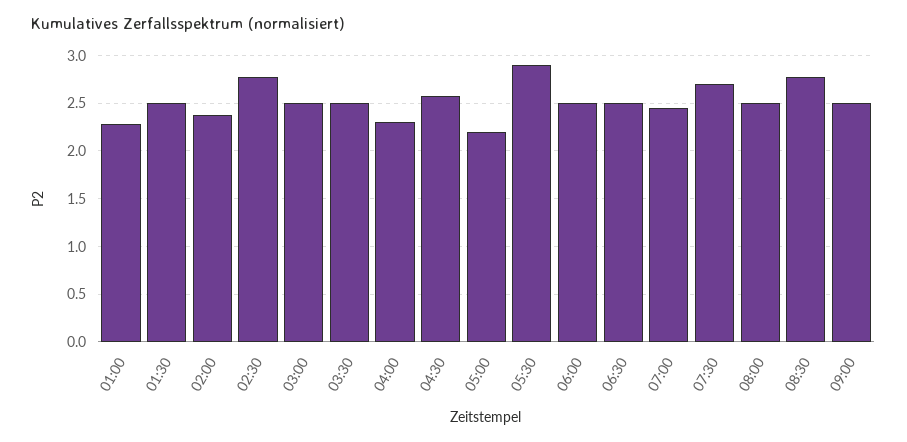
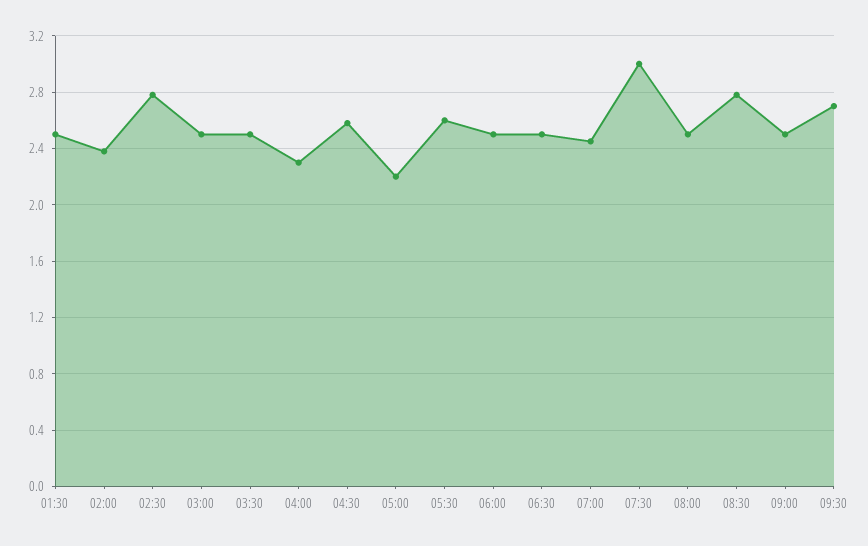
01:00: 2.3 -> none
05:30: 2.9 -> 2.6
07:30: 2.7 -> 3
09:30: none -> 2.7

